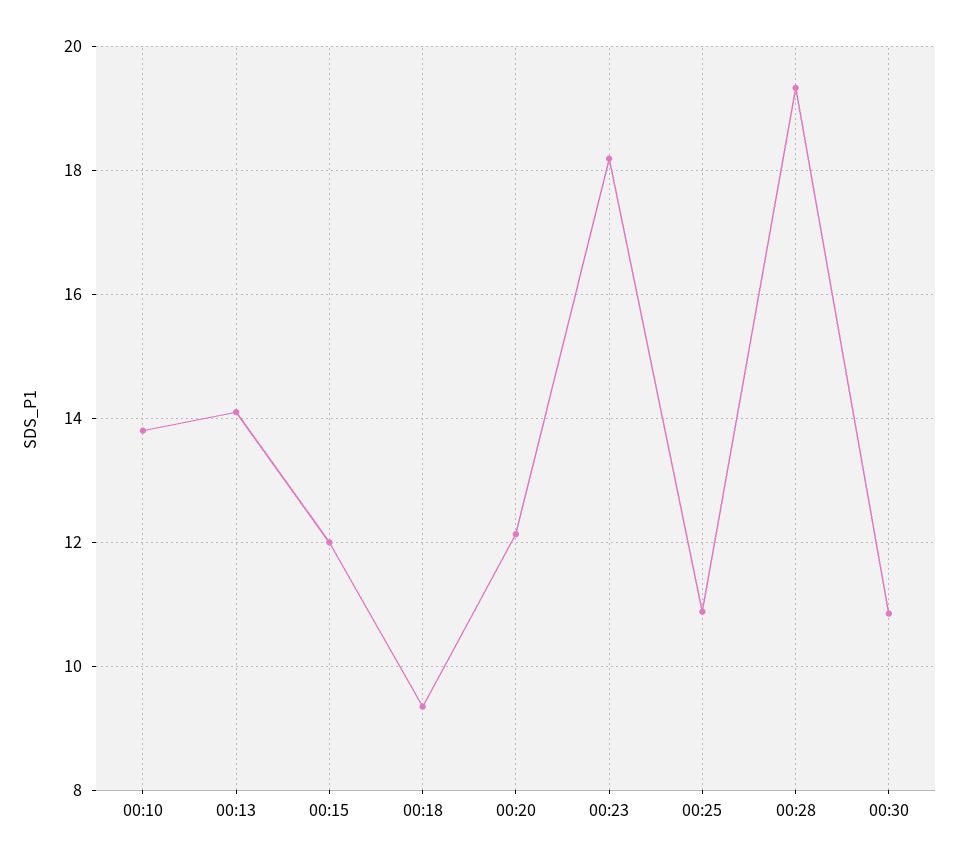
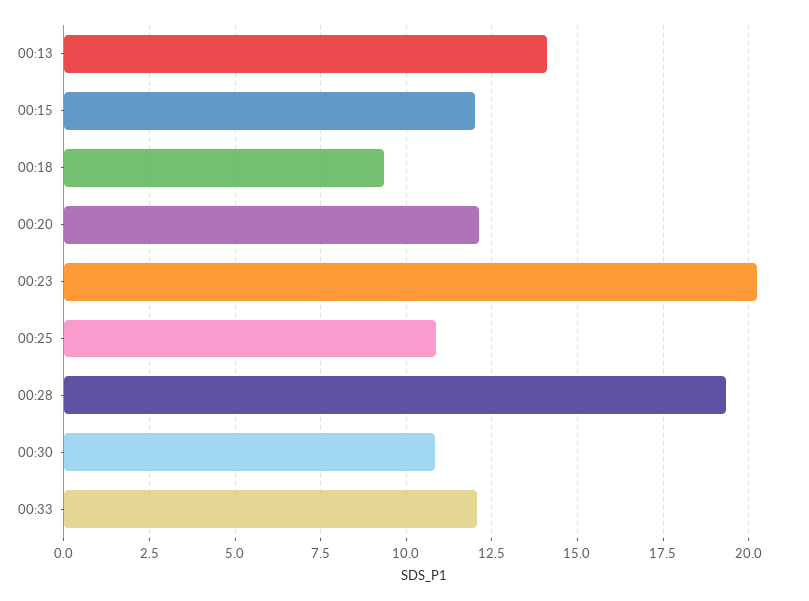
00:10: 13.8 -> none
00:23: 18.2 -> 20.25
00:33: none -> 12

